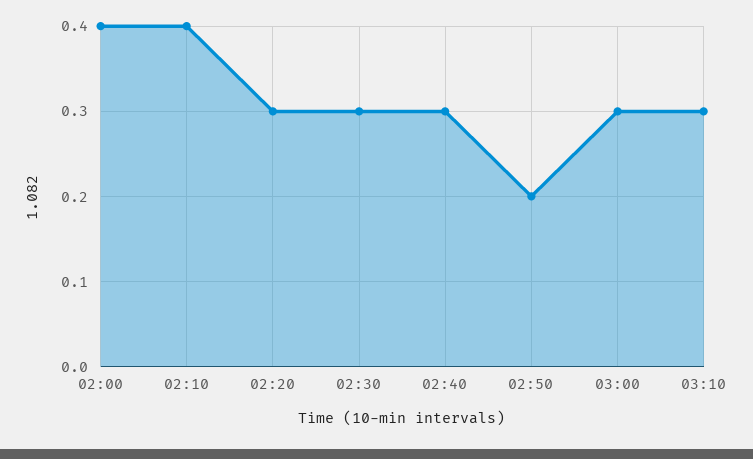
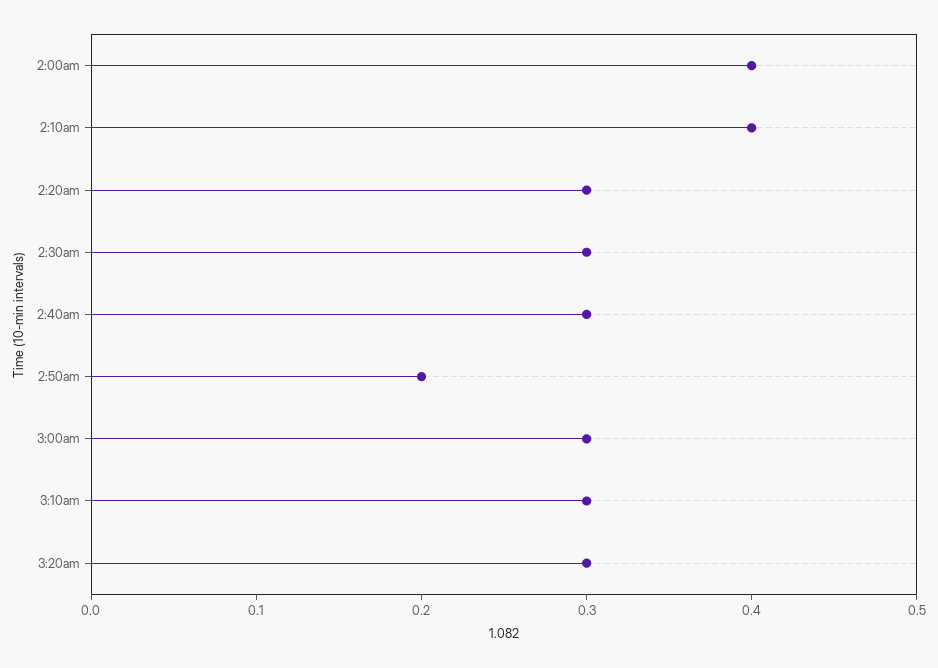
3:20am: none -> 0.3

